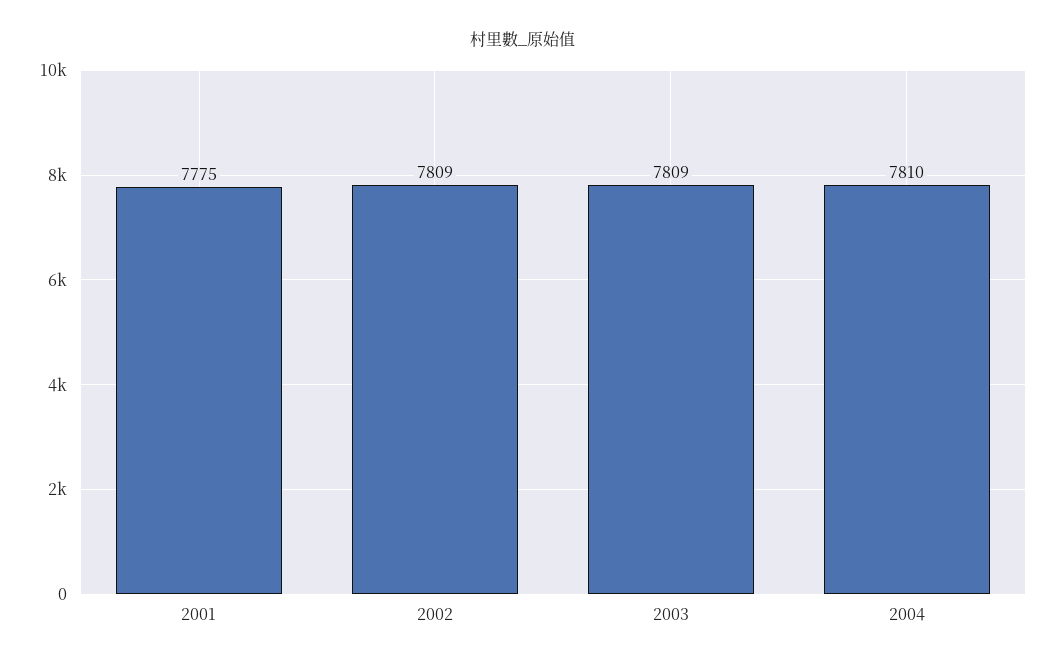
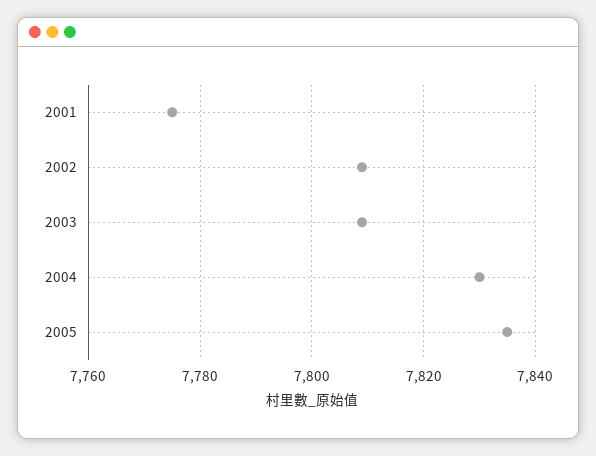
2004: 7810 -> 7830
2005: none -> 7835

